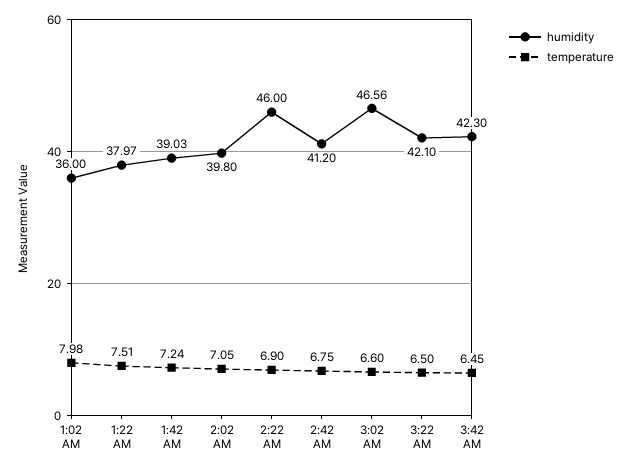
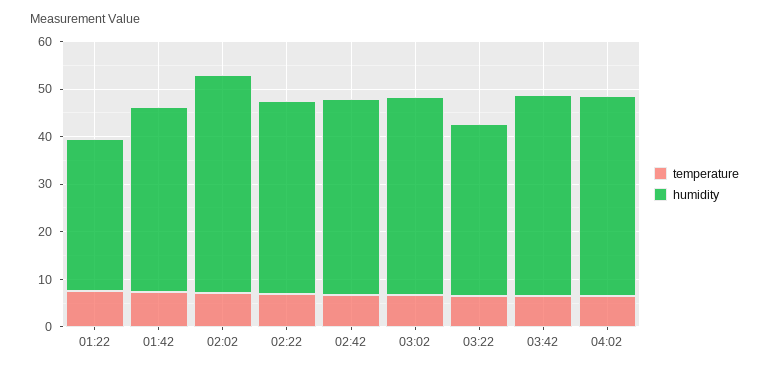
humidity, 1:02 AM: 36 -> none
temperature, 1:02 AM: 7.98 -> none
humidity, 1:22 AM: 37.97 -> 32
humidity, 2:02 AM: 39.8 -> 46
humidity, 2:22 AM: 46 -> 40
humidity, 3:02 AM: 46.56 -> 42
humidity, 3:22 AM: 42.1 -> 36
temperature, 04:02: none -> 6
humidity, 04:02: none -> 42

